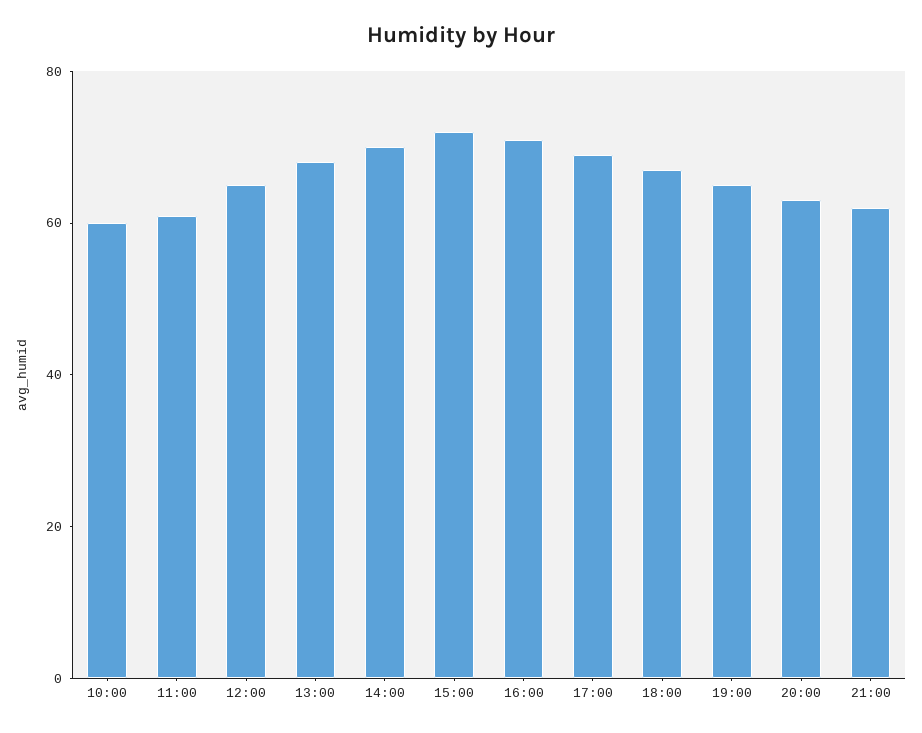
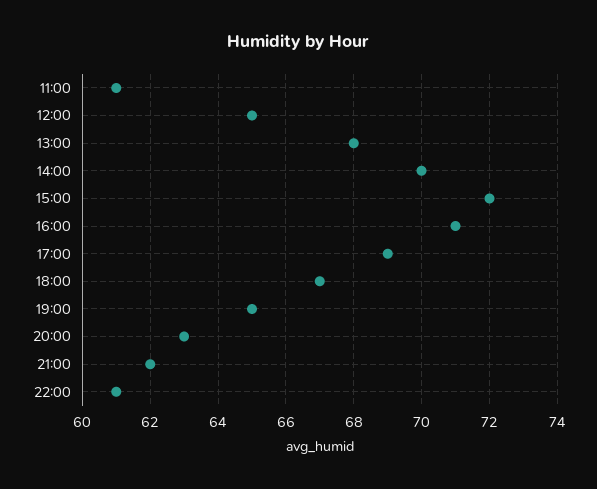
10:00: 60 -> none
22:00: none -> 61

